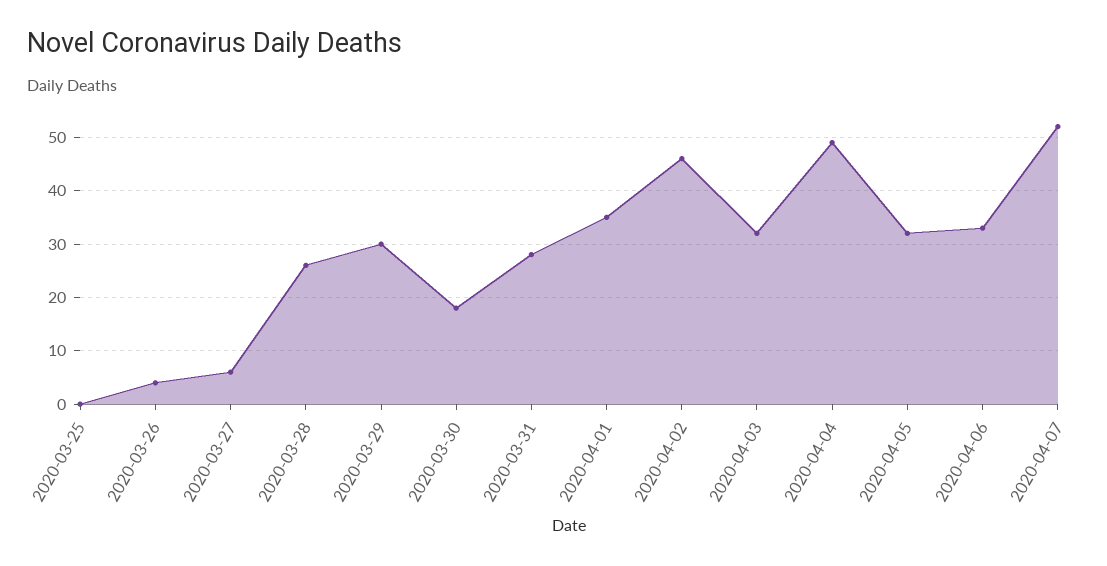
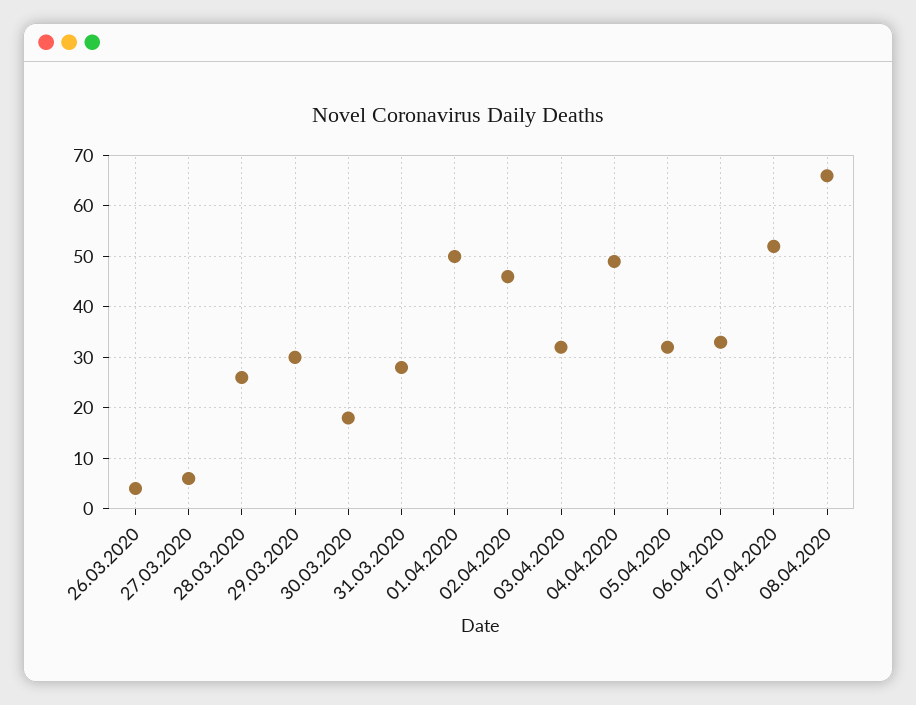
2020-03-25: 0 -> none
2020-04-01: 35 -> 50
08.04.2020: none -> 65

